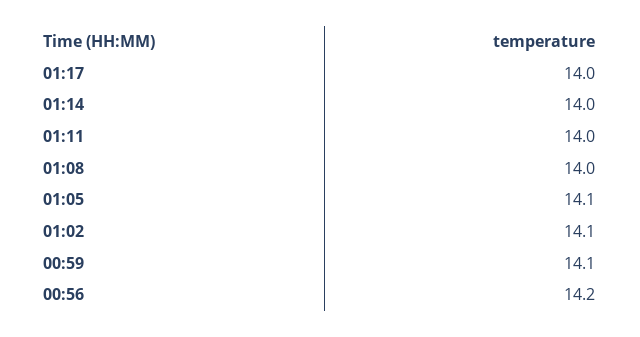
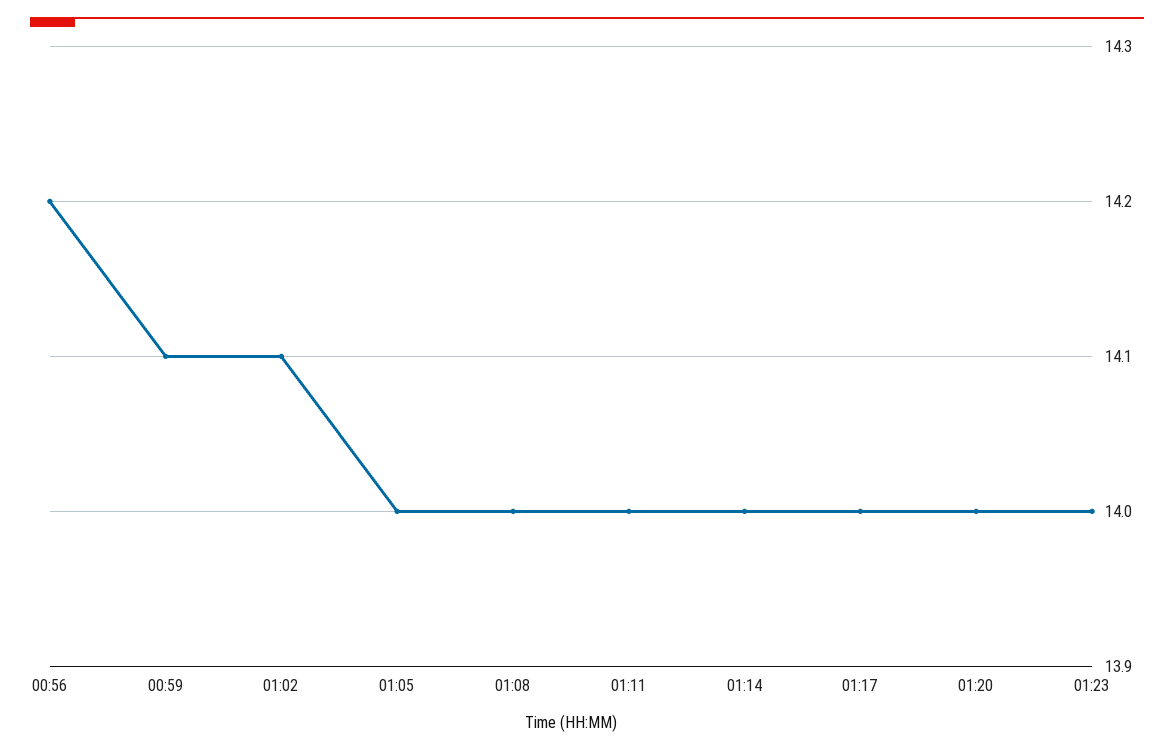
01:05: 14.1 -> 14
01:20: none -> 14
01:23: none -> 14

